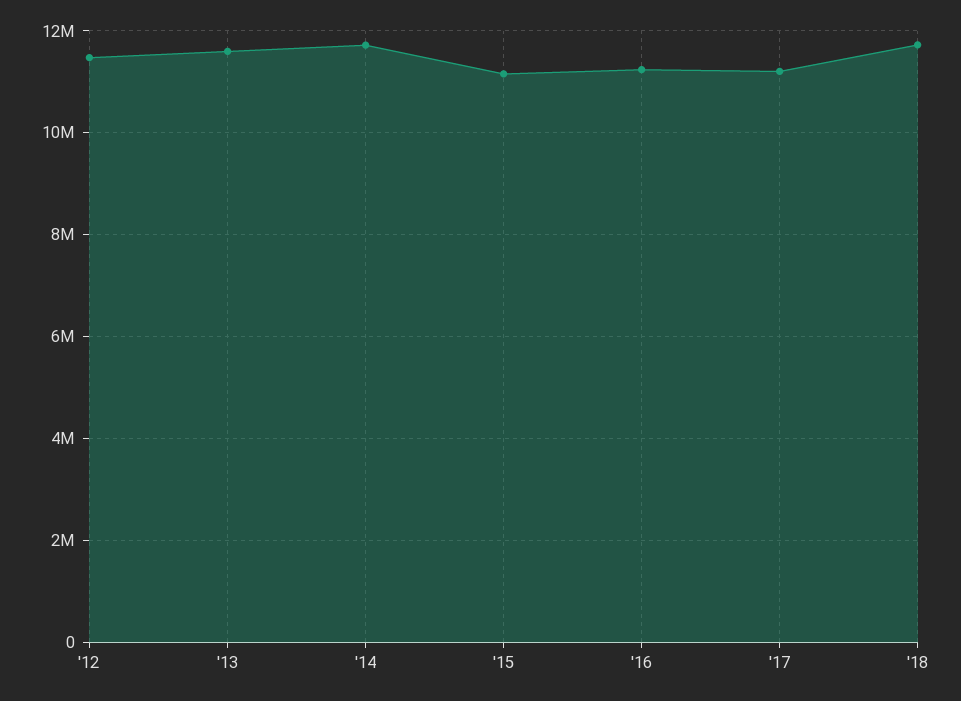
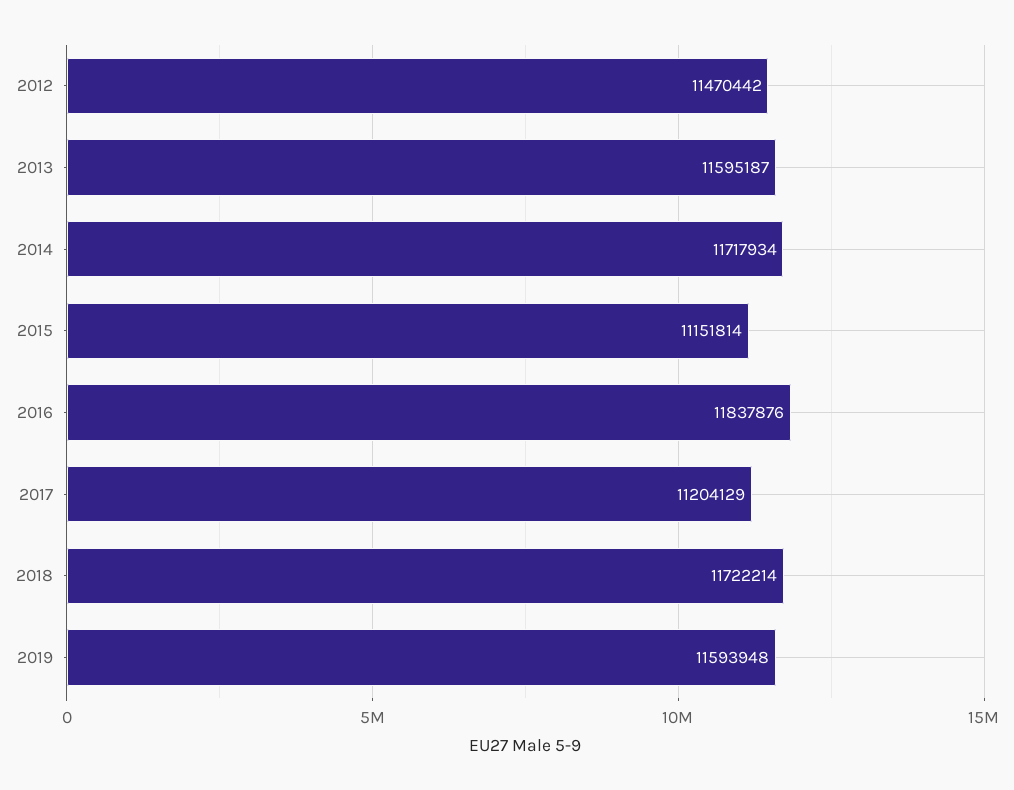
'16: 11200000 -> 11837876
2019: none -> 11593948

